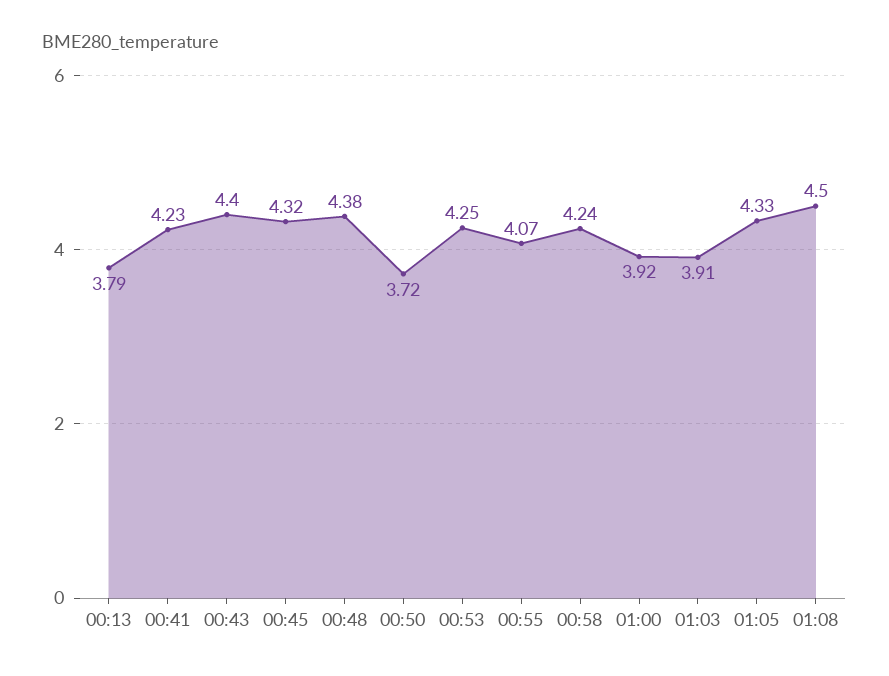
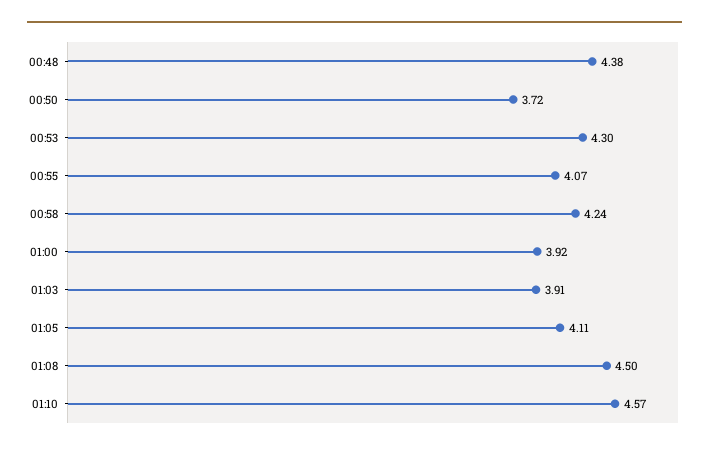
00:13: 3.79 -> none
00:41: 4.23 -> none
00:43: 4.4 -> none
00:45: 4.32 -> none
00:53: 4.25 -> 4.3
01:05: 4.33 -> 4.11
01:10: none -> 4.57

